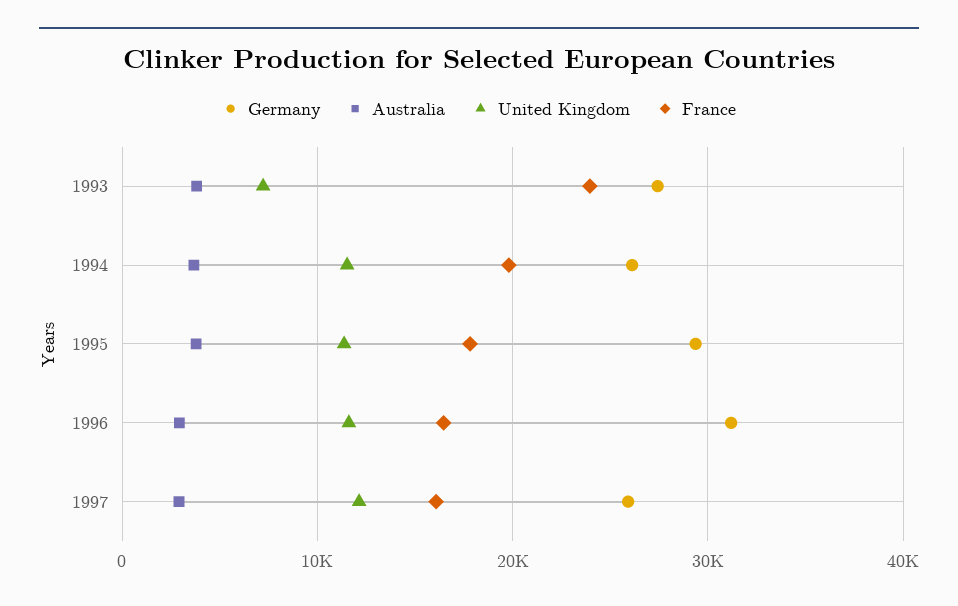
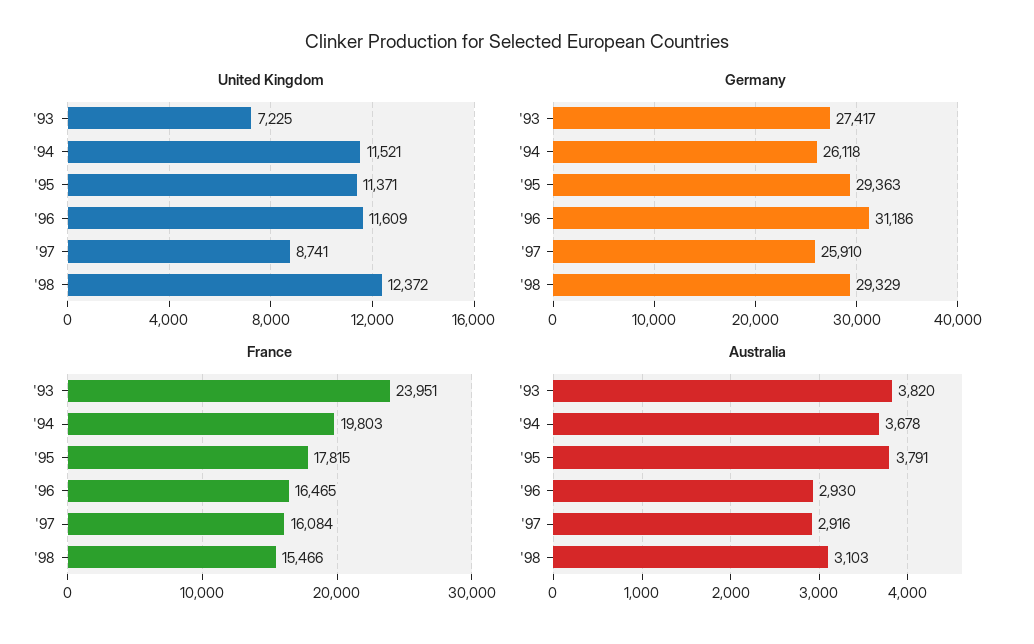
United Kingdom, 1997: 12000 -> 8741
United Kingdom, '98: none -> 12372
Germany, '98: none -> 29329
France, '98: none -> 15466
Australia, '98: none -> 3103

